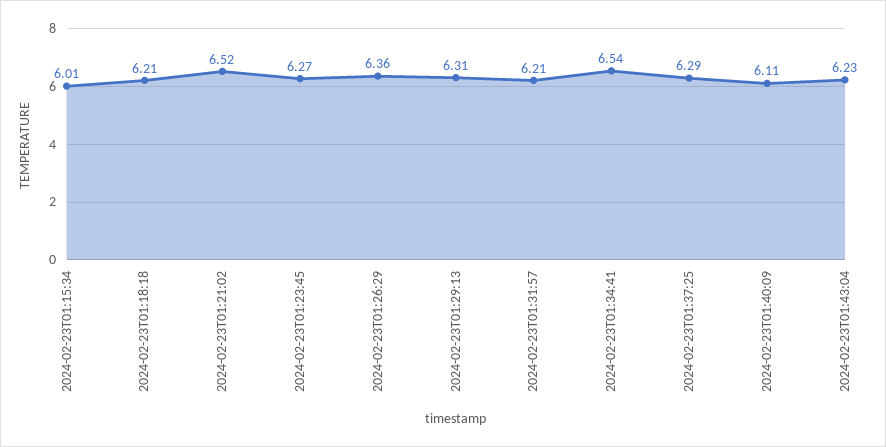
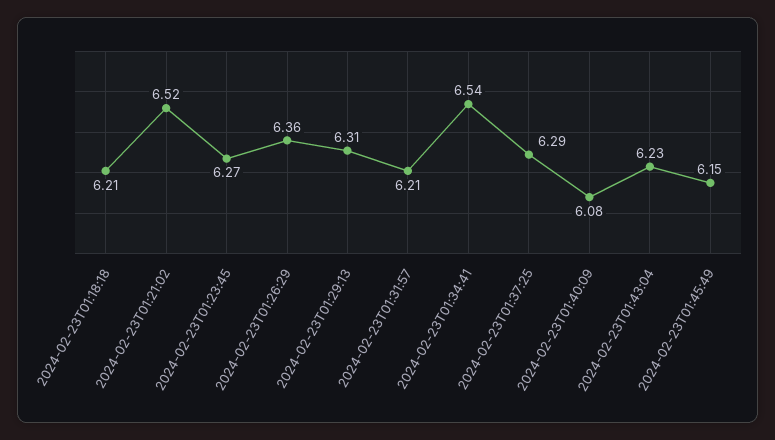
2024-02-23T01:15:34: 6.01 -> none
2024-02-23T01:40:09: 6.11 -> 6.08
2024-02-23T01:45:49: none -> 6.15

